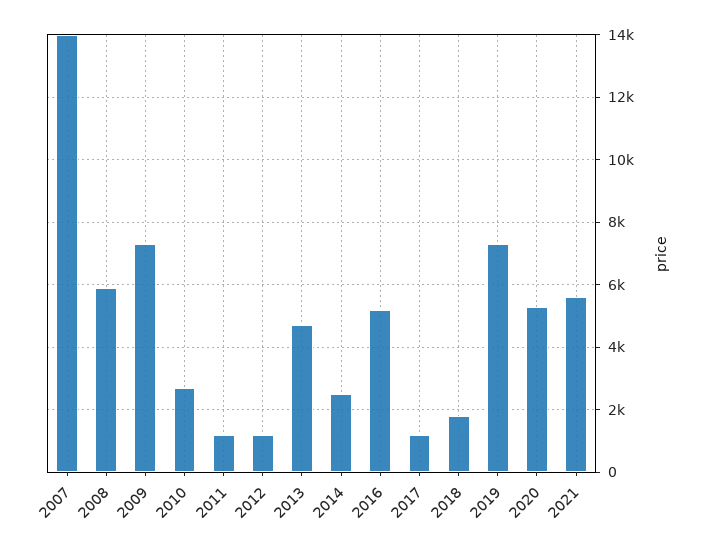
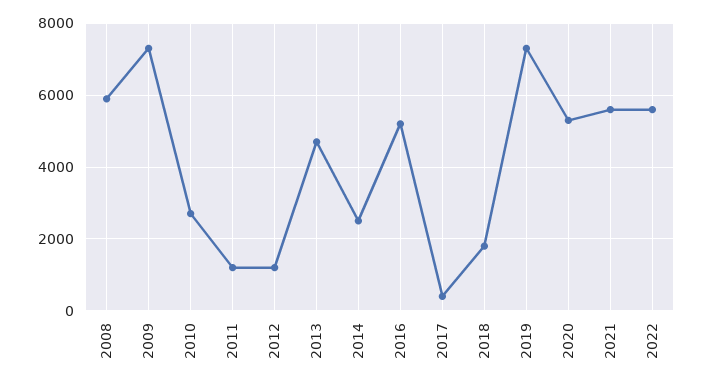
2007: 14000 -> none
2017: 1200 -> 400
2022: none -> 5600

